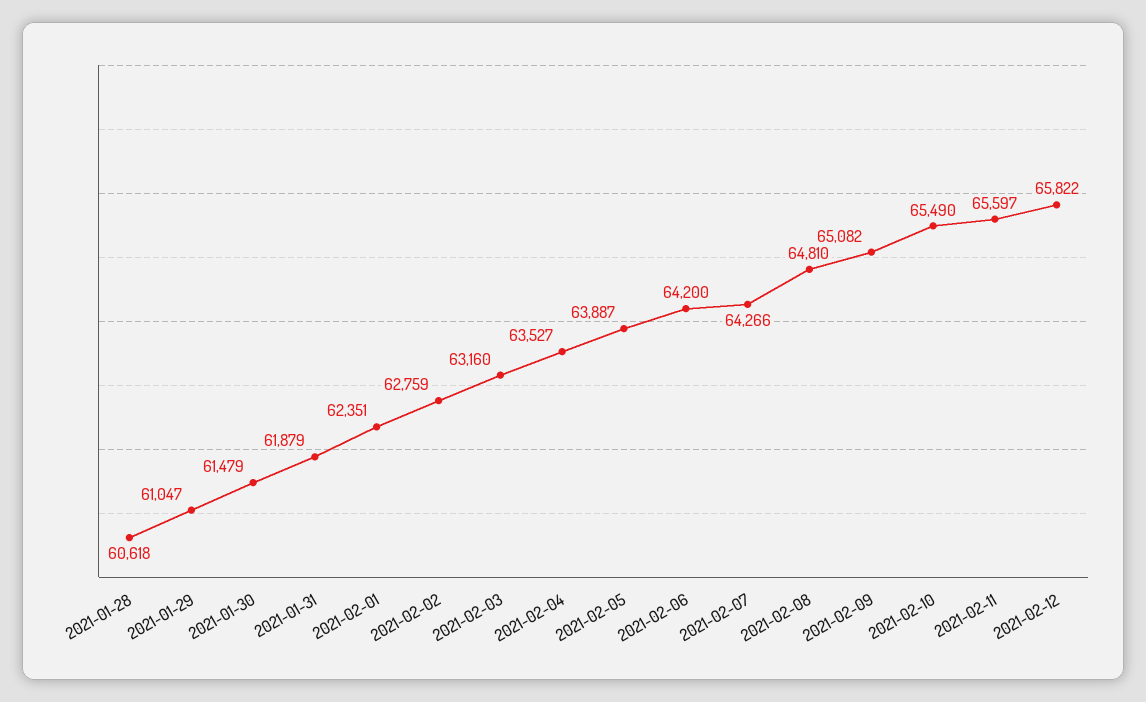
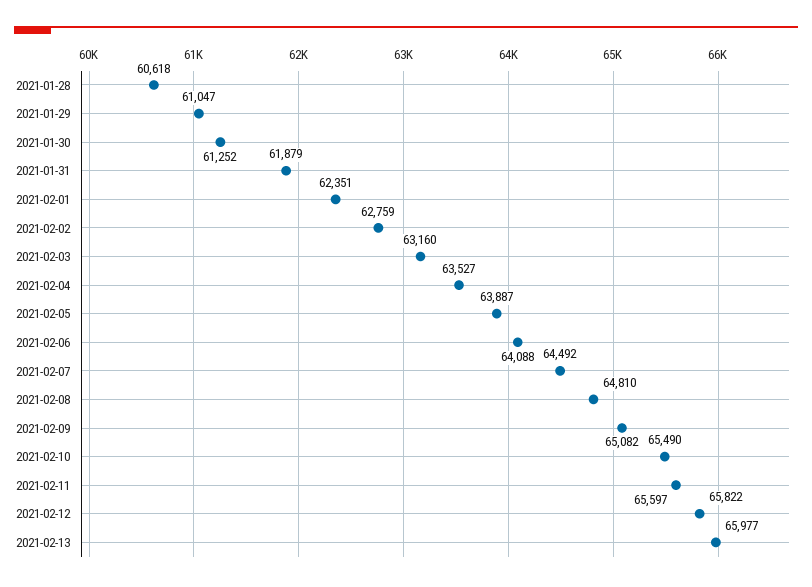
2021-01-30: 61479 -> 61252
2021-02-06: 64200 -> 64088
2021-02-07: 64266 -> 64492
2021-02-13: none -> 65977

